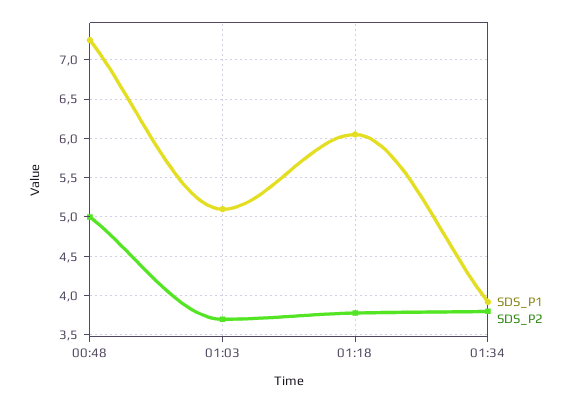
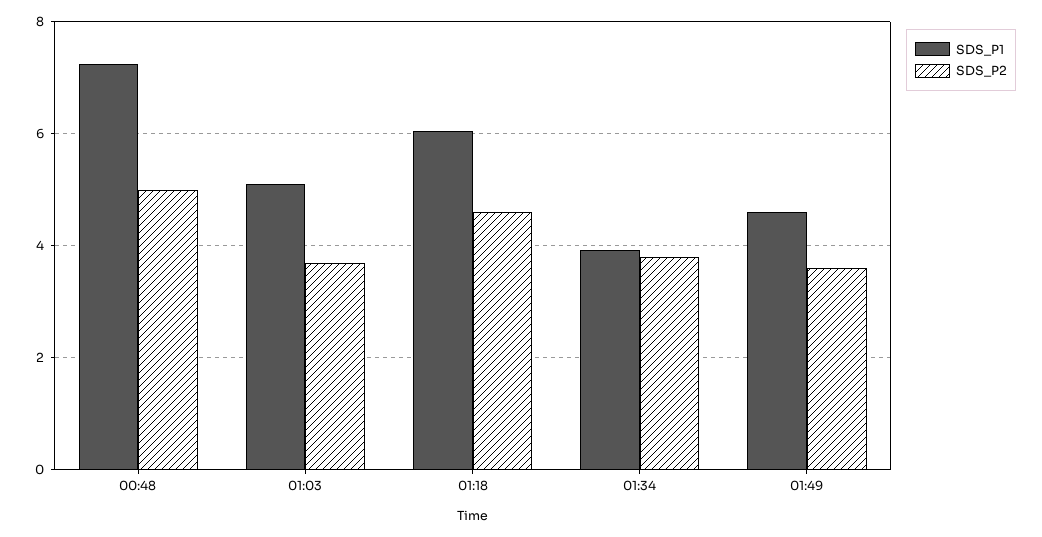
SDS_P2, 01:18: 3.8 -> 4.6
SDS_P1, 01:49: none -> 4.6
SDS_P2, 01:49: none -> 3.6

